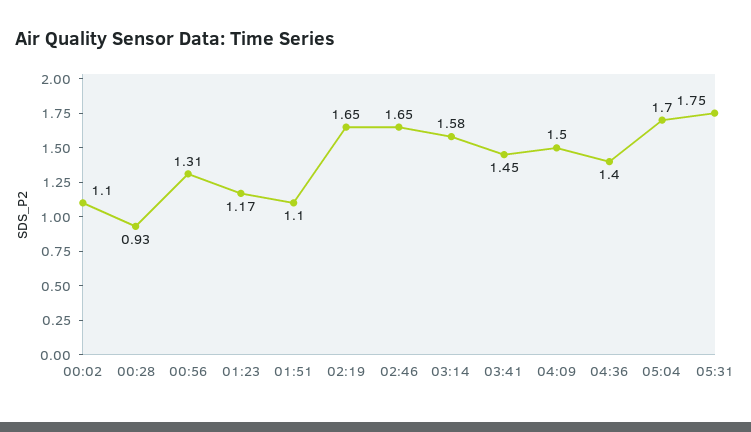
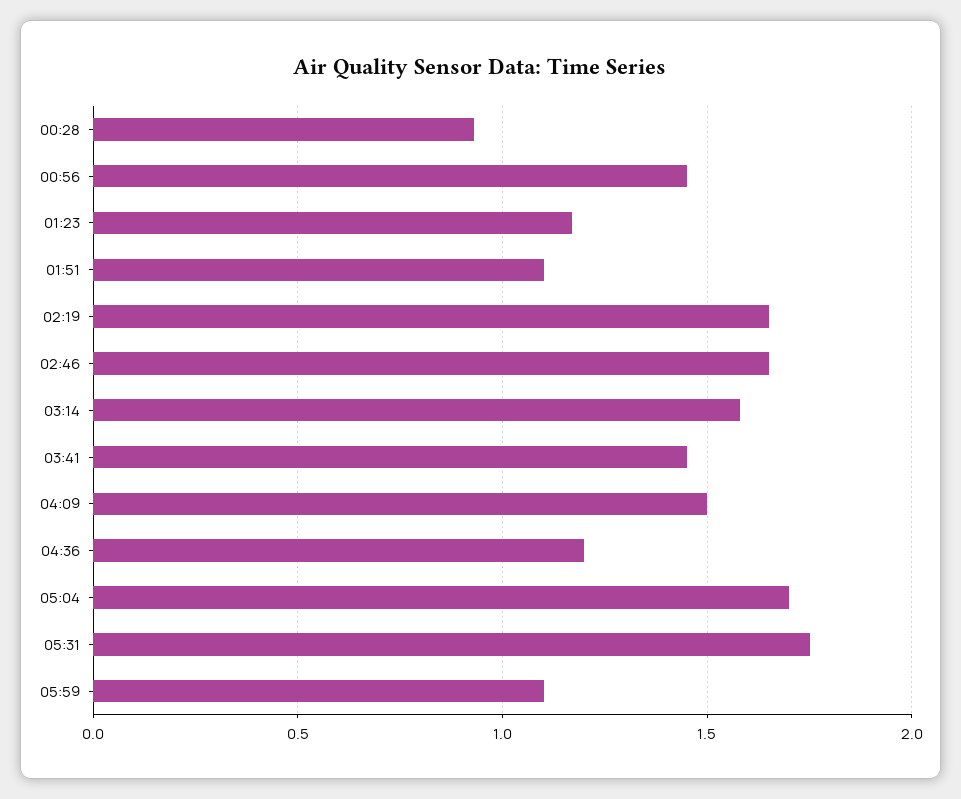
00:02: 1.1 -> none
00:56: 1.31 -> 1.45
04:36: 1.4 -> 1.2
05:59: none -> 1.1

